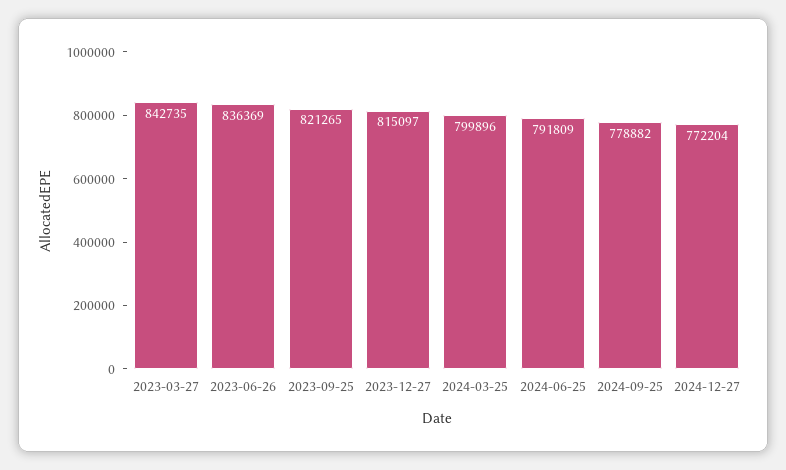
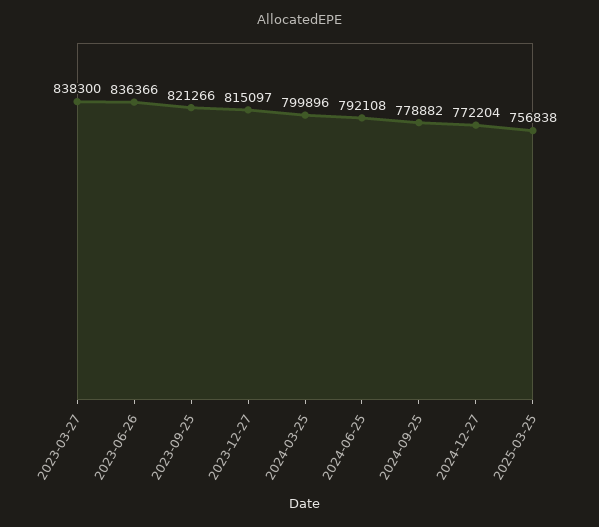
2023-03-27: 842735 -> 838300
2023-06-26: 836369 -> 836366
2023-09-25: 821265 -> 821266
2024-06-25: 791809 -> 792108
2025-03-25: none -> 756838

